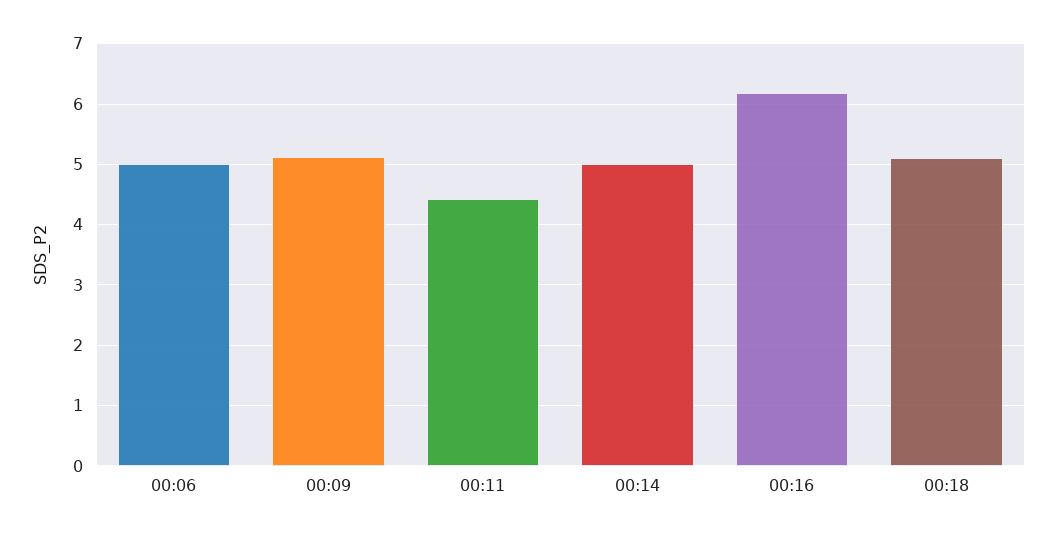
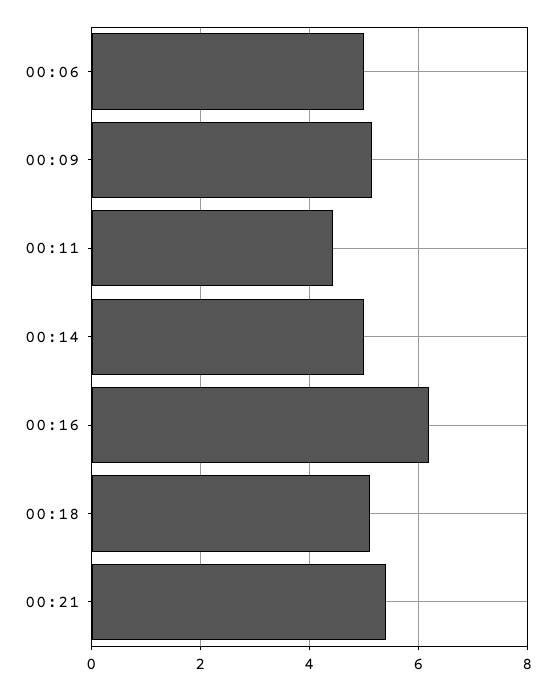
00:21: none -> 5.4

